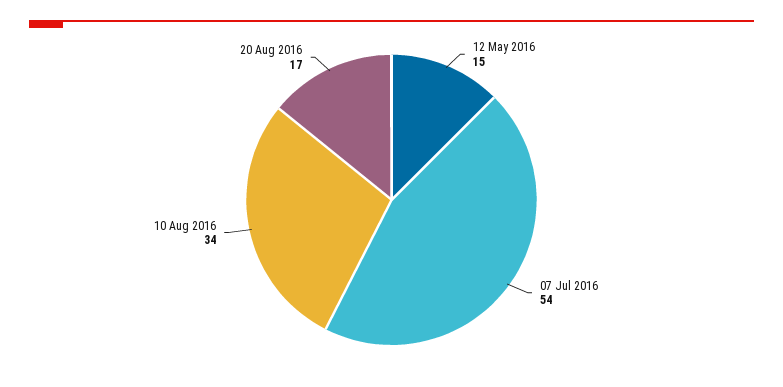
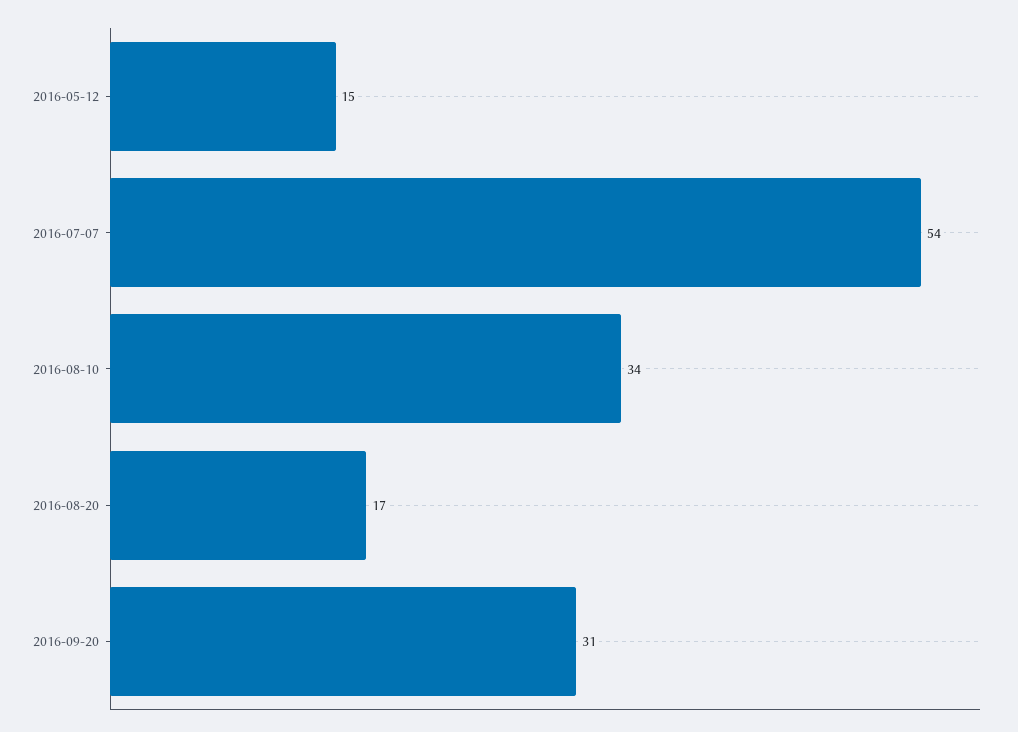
2016-09-20: none -> 31

